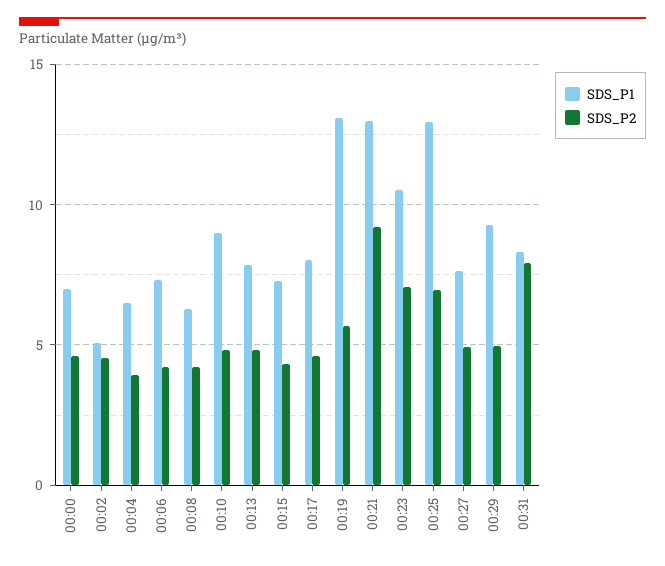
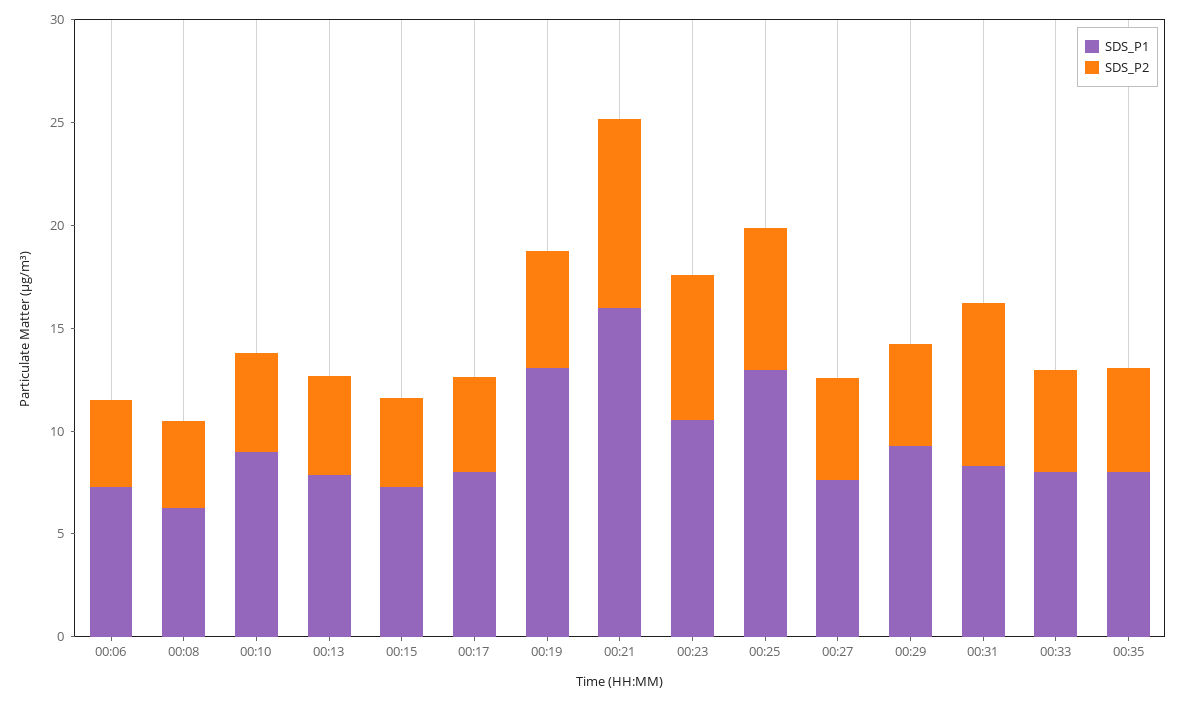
SDS_P1, 00:00: 7 -> none
SDS_P2, 00:00: 4.5 -> none
SDS_P1, 00:02: 5 -> none
SDS_P2, 00:02: 4.5 -> none
SDS_P1, 00:04: 6.5 -> none
SDS_P2, 00:04: 4 -> none
SDS_P1, 00:21: 13 -> 16
SDS_P1, 00:33: none -> 8
SDS_P2, 00:33: none -> 5
SDS_P1, 00:35: none -> 8
SDS_P2, 00:35: none -> 5

